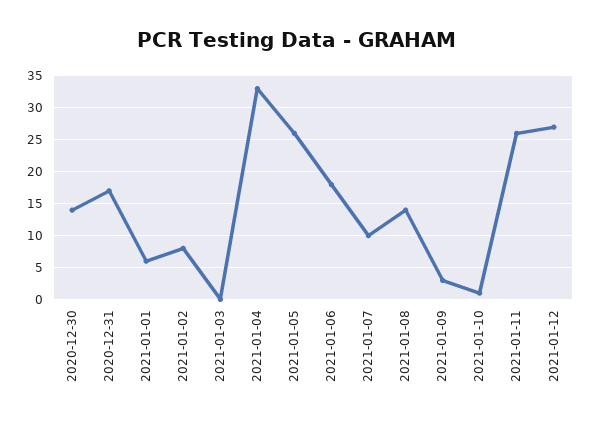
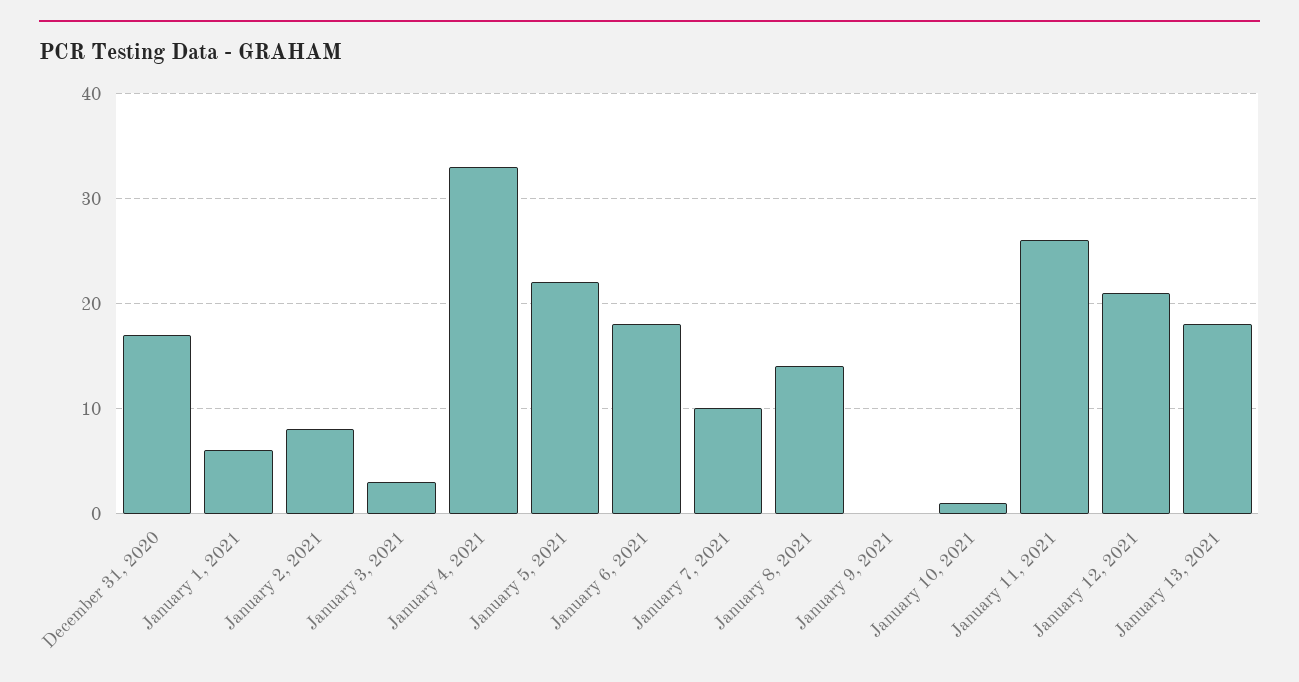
2020-12-30: 14 -> none
2021-01-03: 0 -> 3
2021-01-05: 26 -> 22
2021-01-09: 3 -> 0
2021-01-12: 27 -> 21
January 13, 2021: none -> 18

